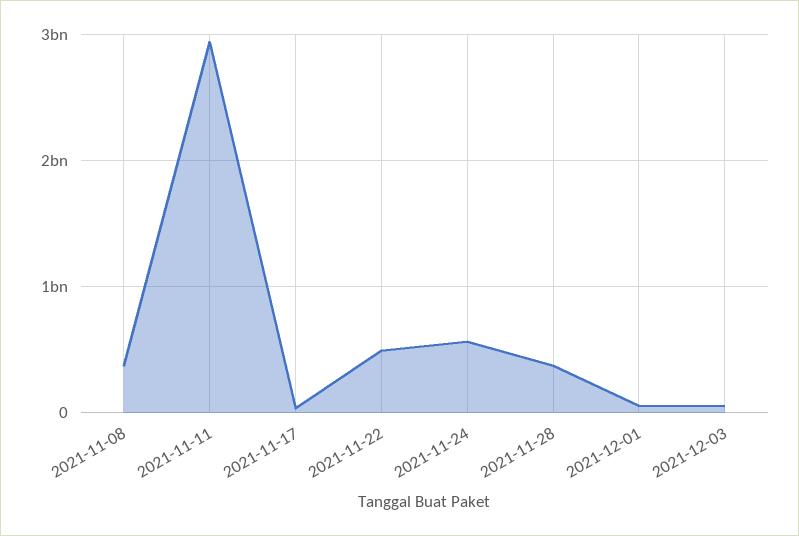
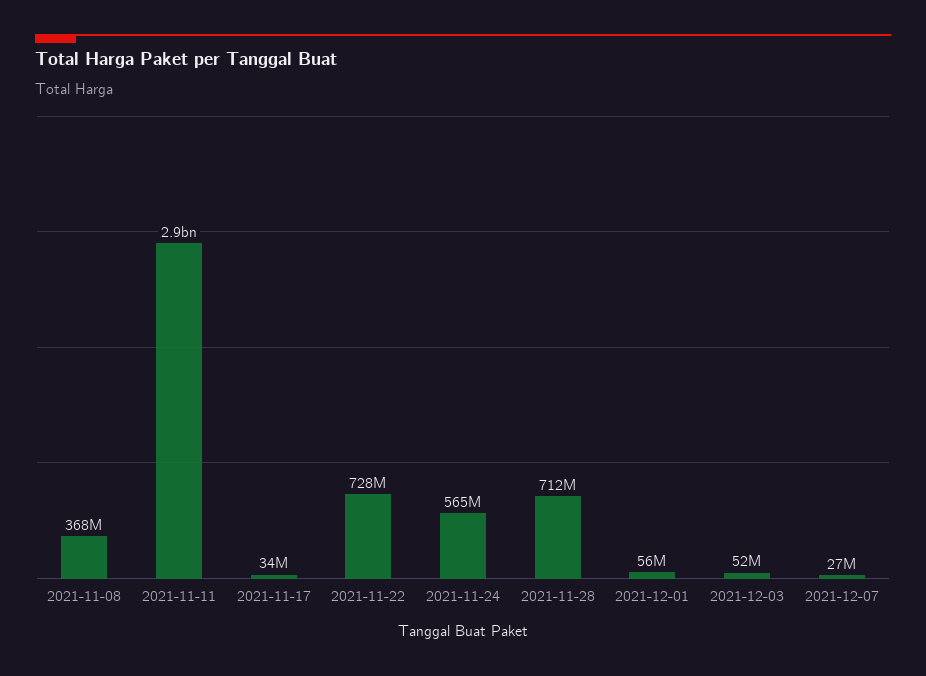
2021-11-22: 500000000 -> 728000000
2021-11-28: 400000000 -> 712000000
2021-12-07: none -> 27000000

